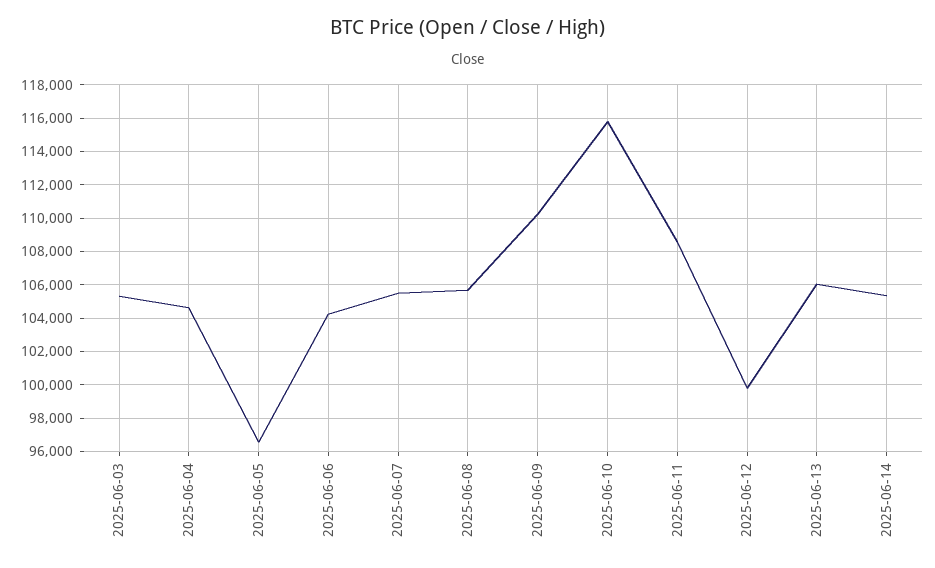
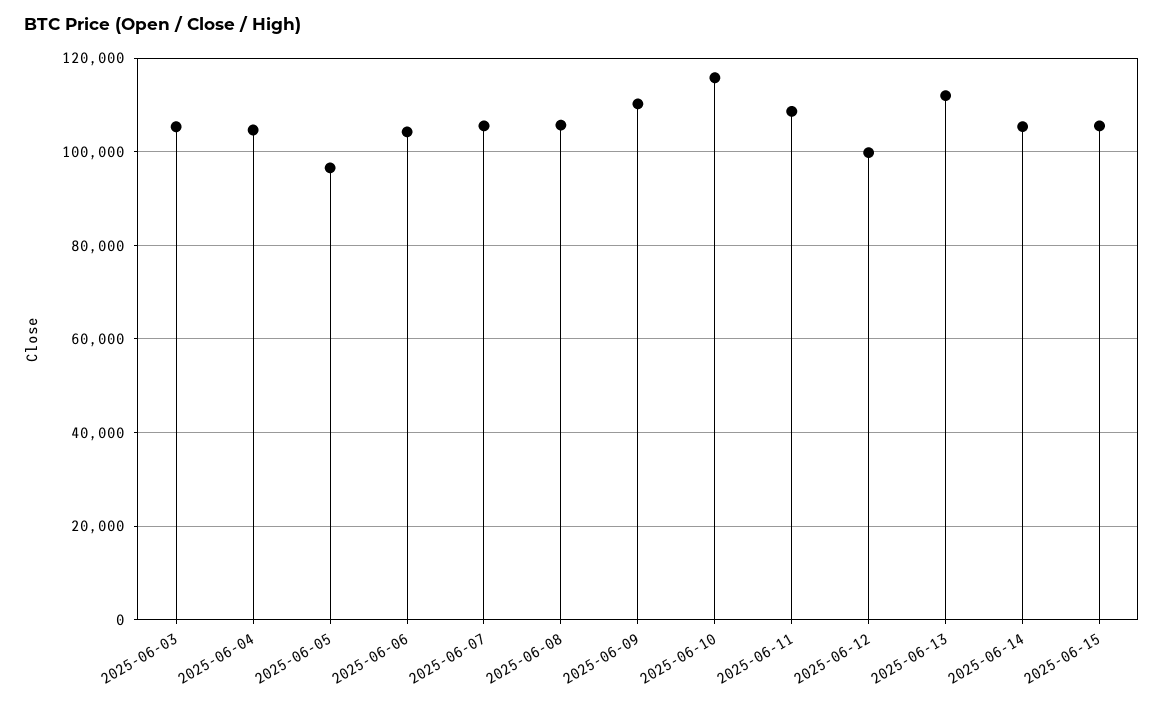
2025-06-13: 106000 -> 112000
2025-06-15: none -> 106000

